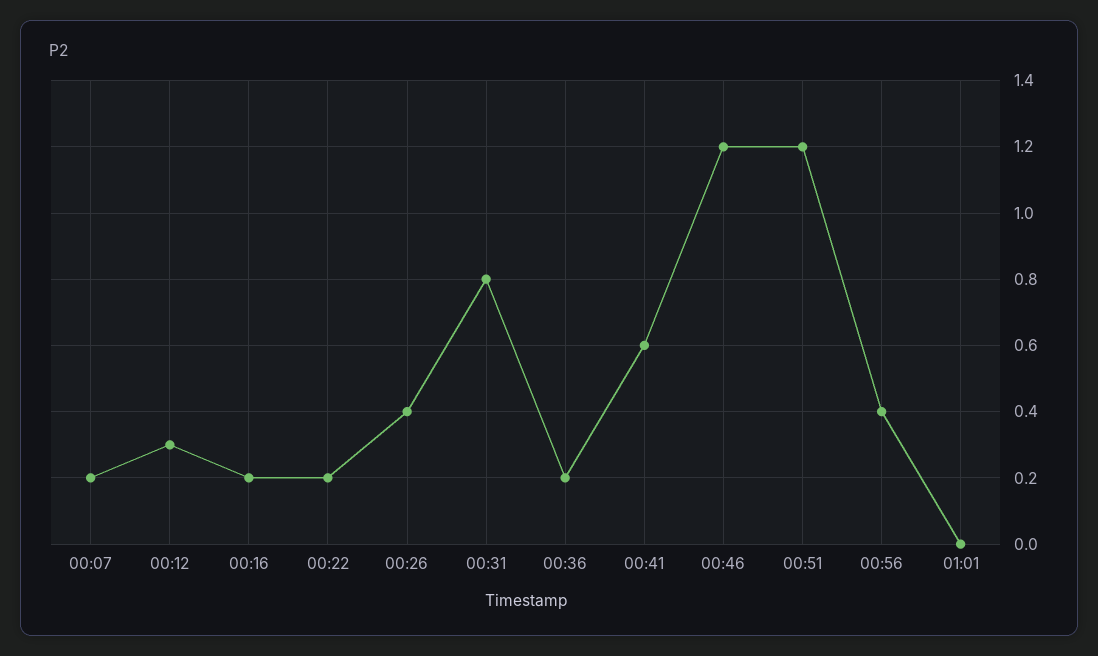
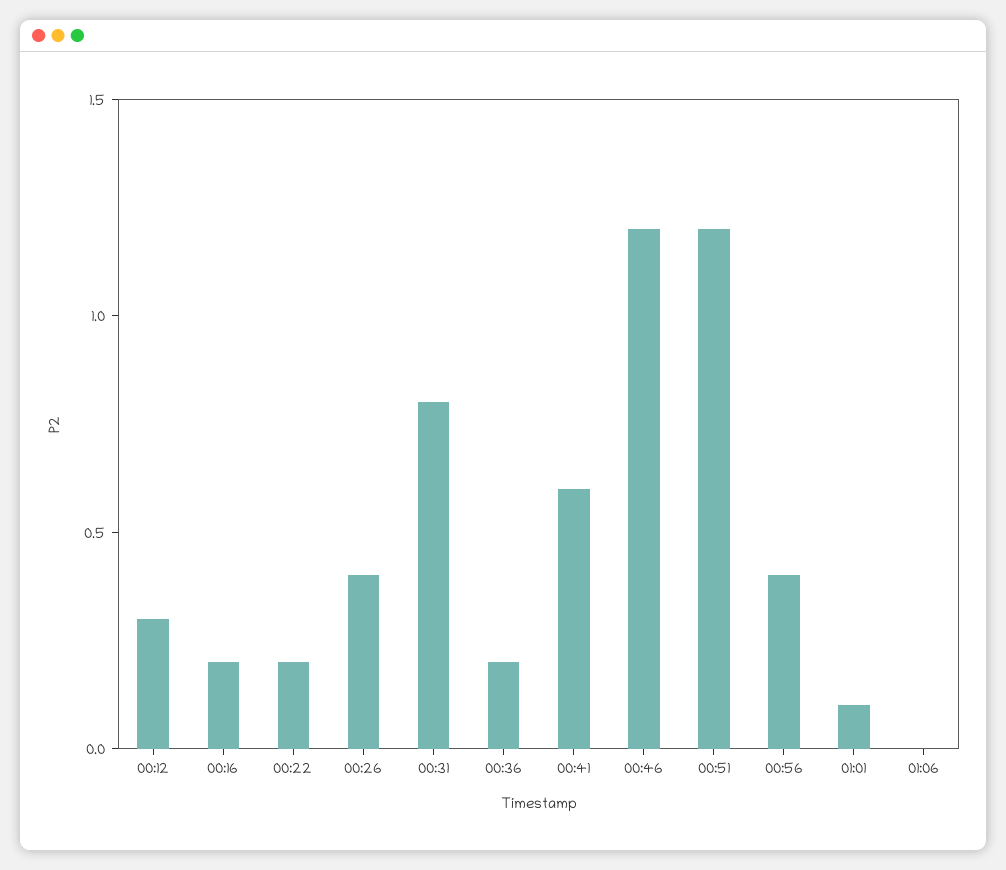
00:07: 0.2 -> none
01:01: 0 -> 0.1
01:06: none -> 0

